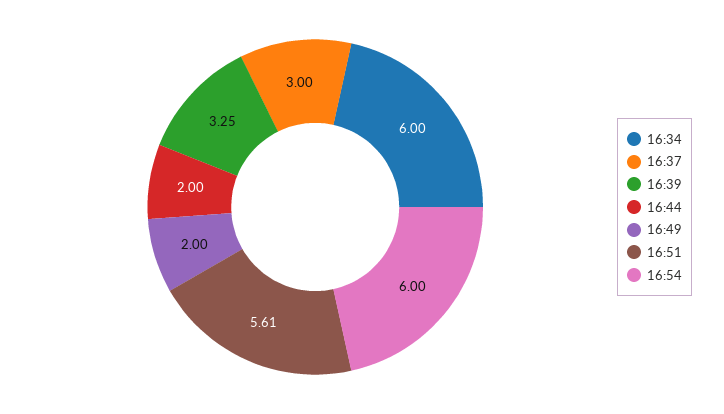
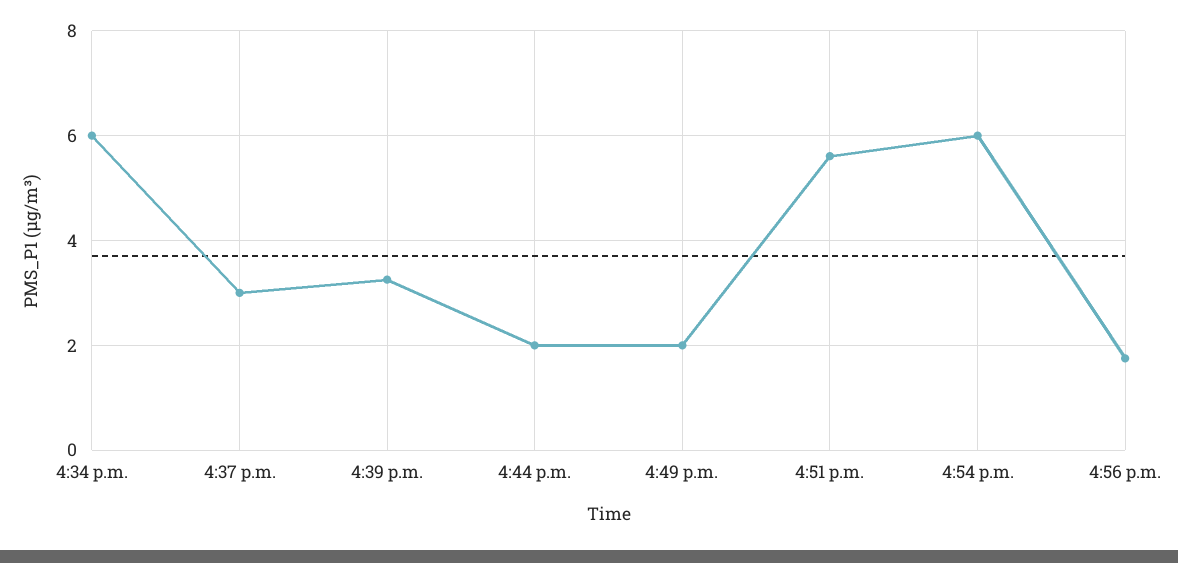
4:56 p.m.: none -> 1.8

